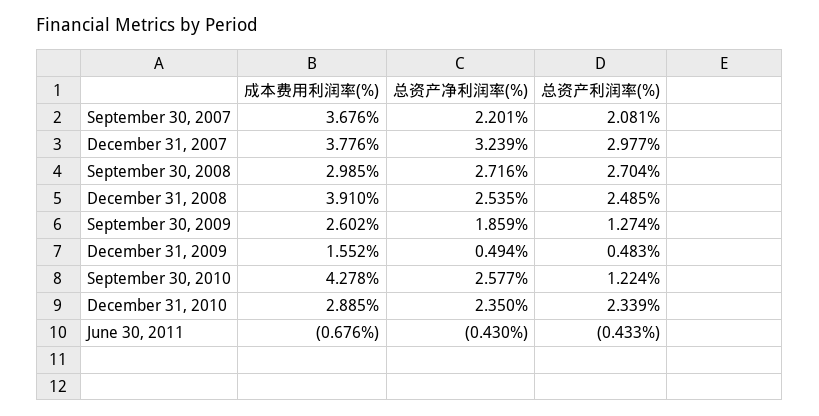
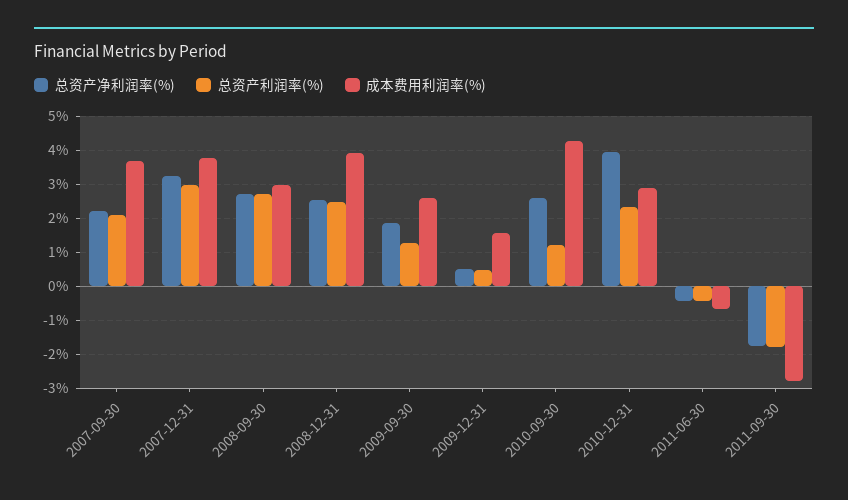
总资产净利润率(%), December 31, 2010: 2.35 -> 4
总资产净利润率(%), 2011-09-30: none -> -1.8
总资产利润率(%), 2011-09-30: none -> -1.8
成本费用利润率(%), 2011-09-30: none -> -2.8

